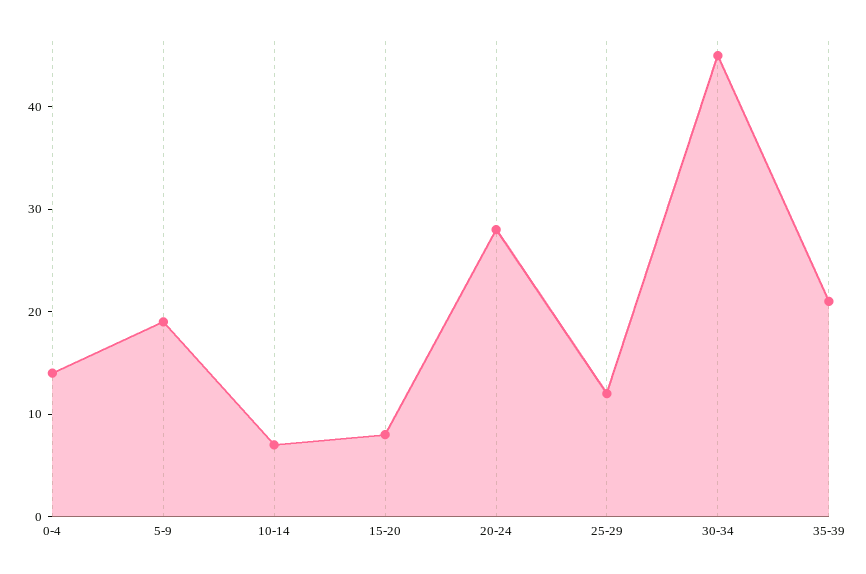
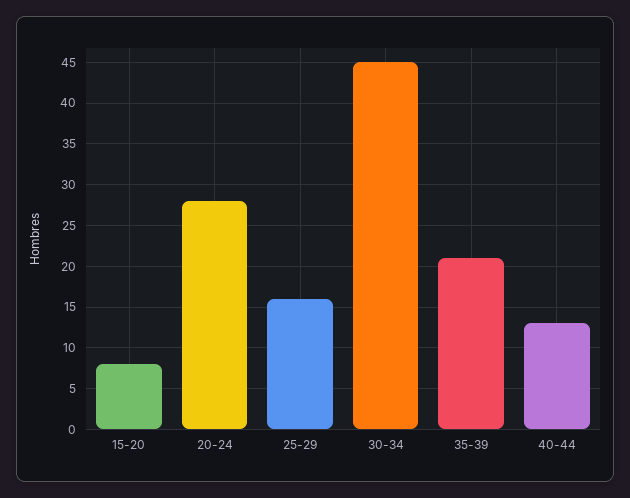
0-4: 14 -> none
5-9: 19 -> none
10-14: 7 -> none
25-29: 12 -> 16
40-44: none -> 13

